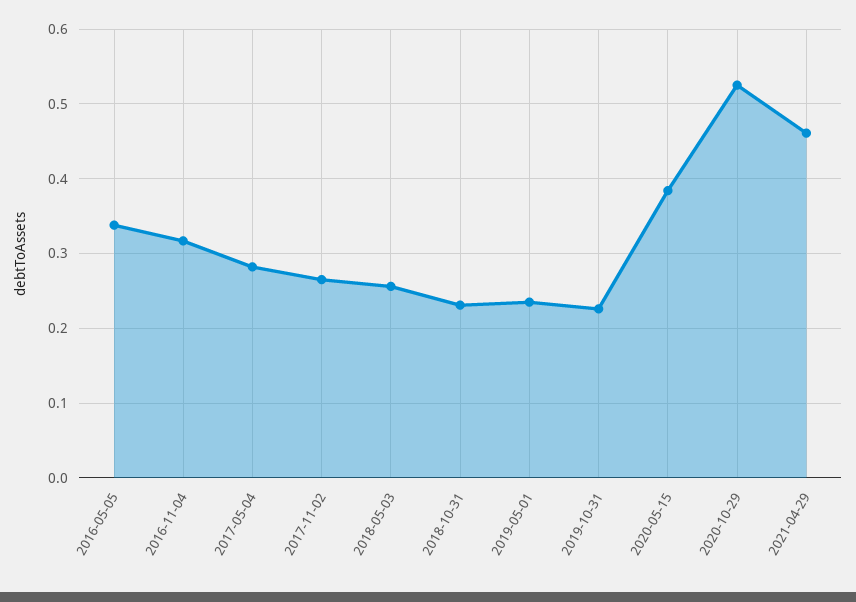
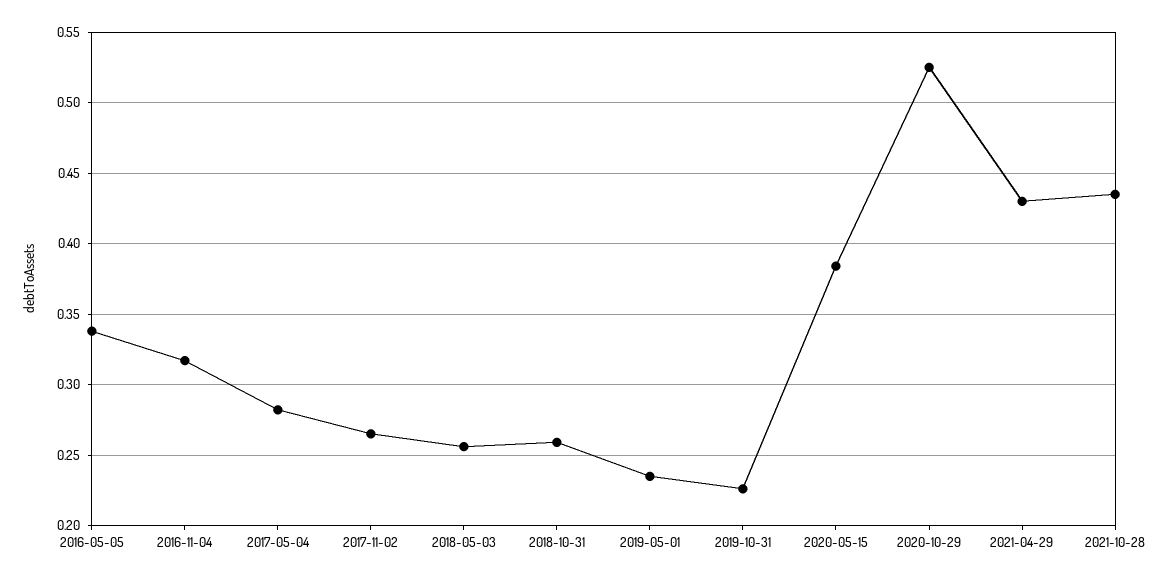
2018-10-31: 0.23 -> 0.26
2021-04-29: 0.46 -> 0.43
2021-10-28: none -> 0.435

